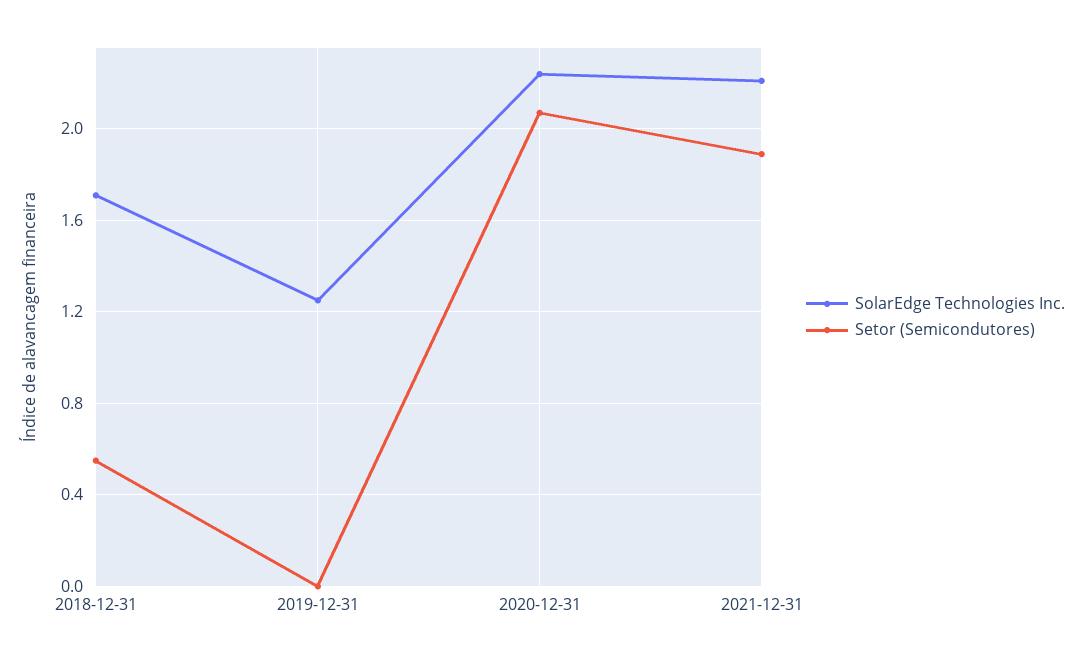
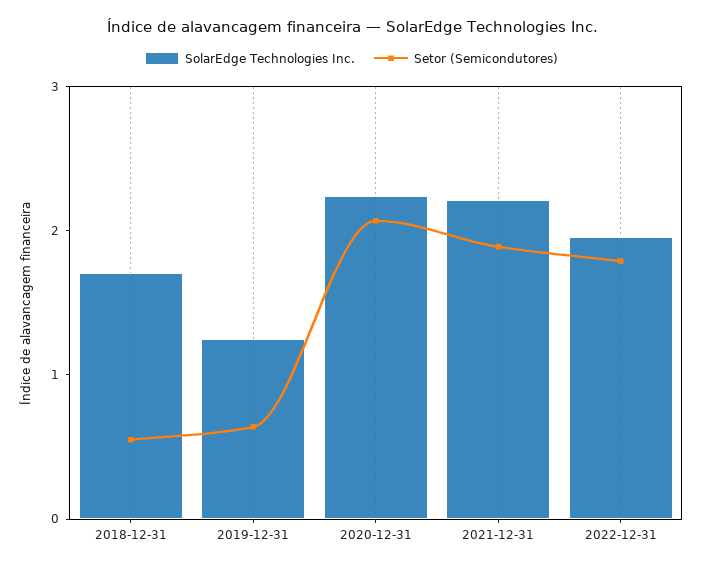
Setor (Semicondutores), 2019-12-31: 0 -> 0.6
SolarEdge Technologies Inc., 2022-12-31: none -> 2
Setor (Semicondutores), 2022-12-31: none -> 1.8

